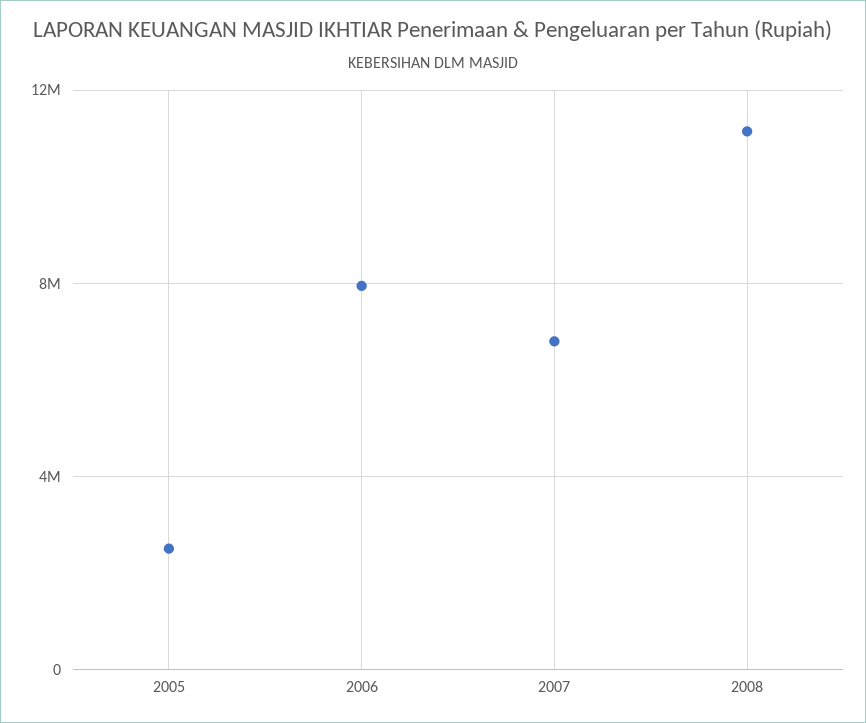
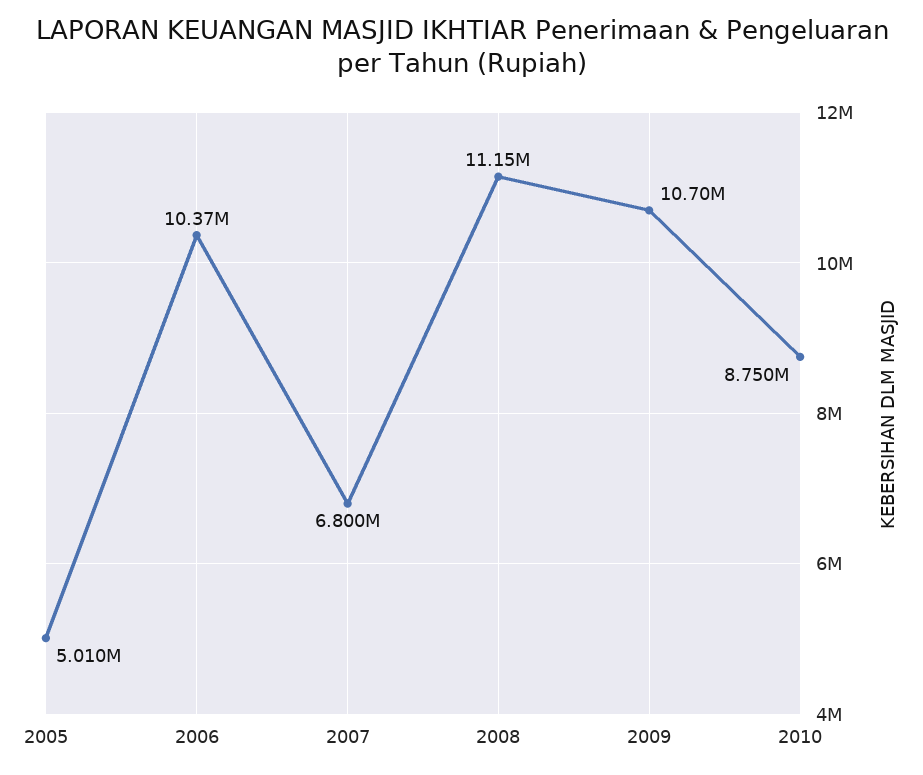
2005: 2500000 -> 5010000
2006: 8000000 -> 10370000
2009: none -> 10700000
2010: none -> 8750000

